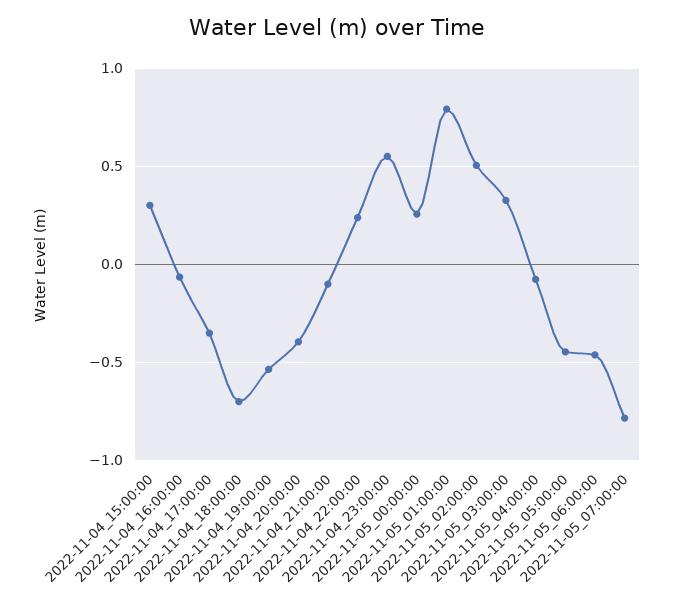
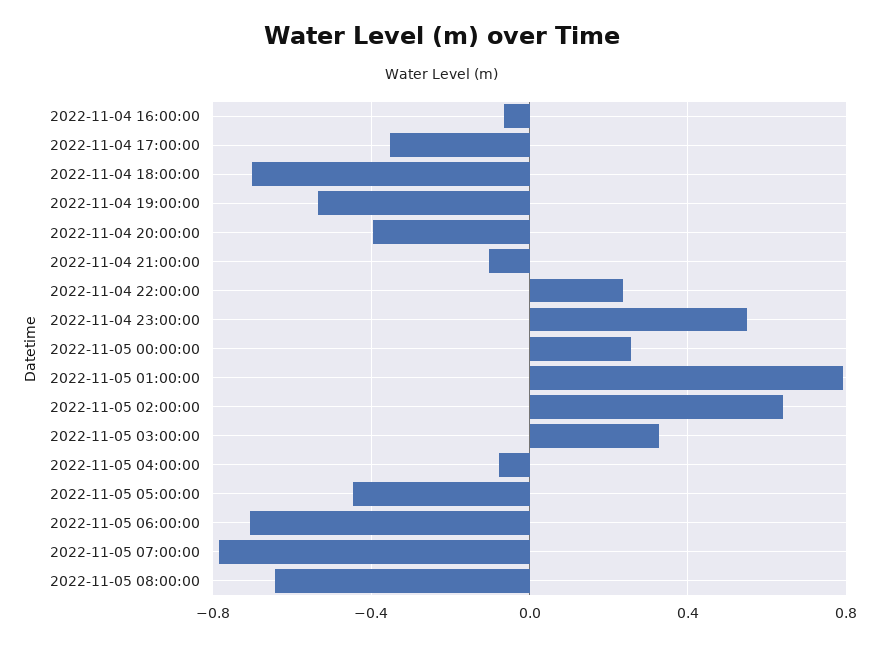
2022-11-04_15:00:00: 0.3 -> none
2022-11-05_02:00:00: 0.5 -> 0.65
2022-11-05_06:00:00: -0.45 -> -0.7
2022-11-05 08:00:00: none -> -0.65

